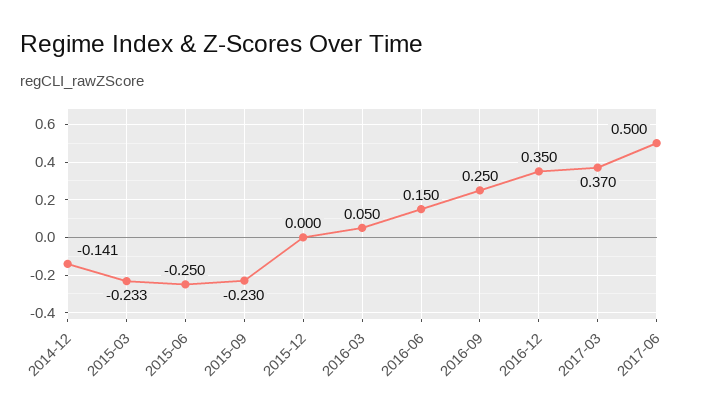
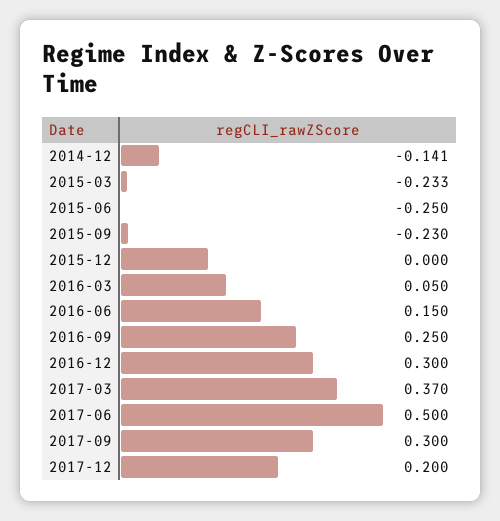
2016-12: 0.35 -> 0.3
2017-09: none -> 0.3
2017-12: none -> 0.2

